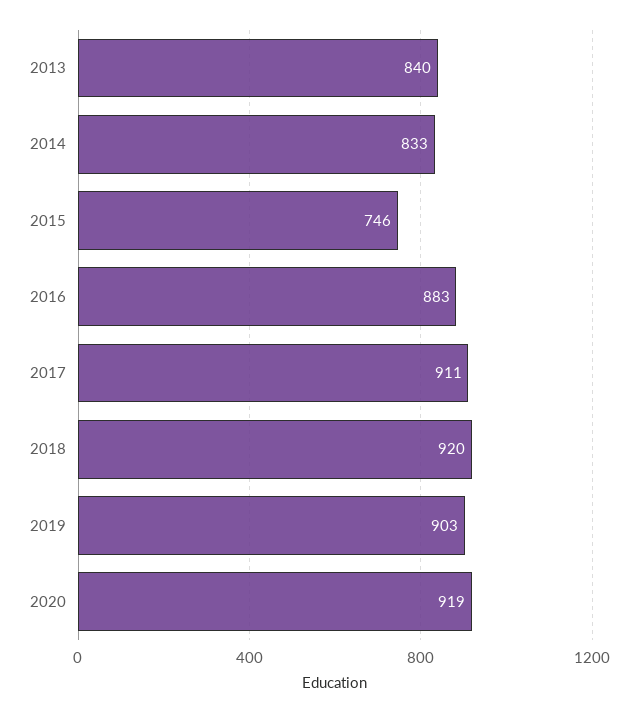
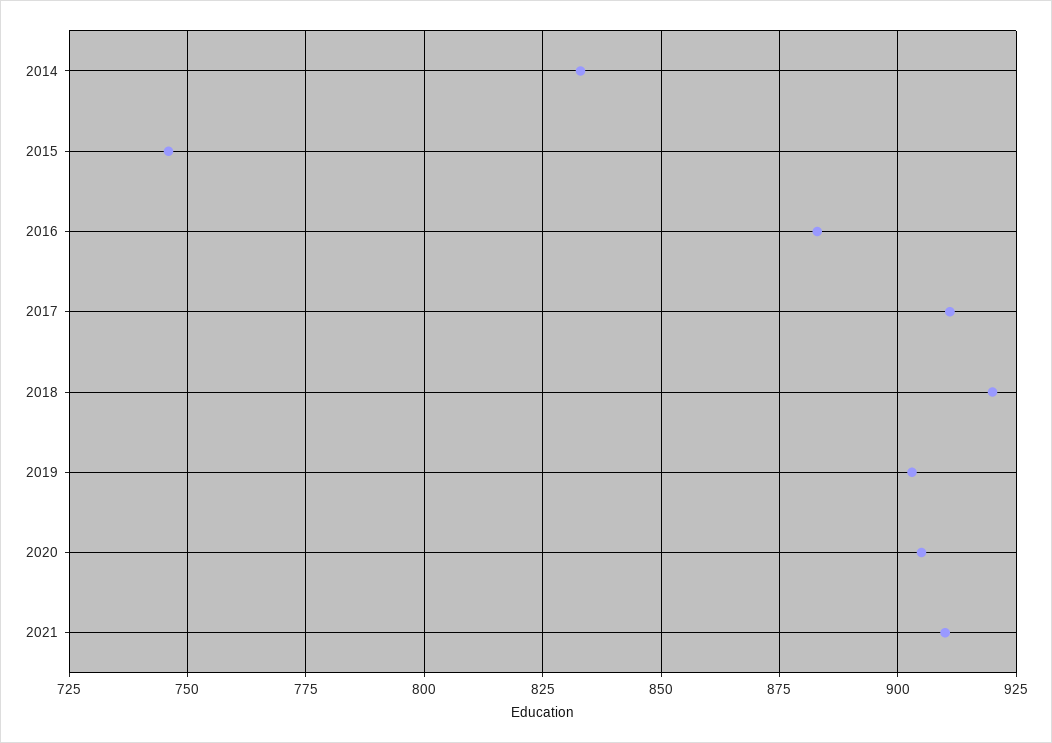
2013: 840 -> none
2020: 919 -> 905
2021: none -> 910

